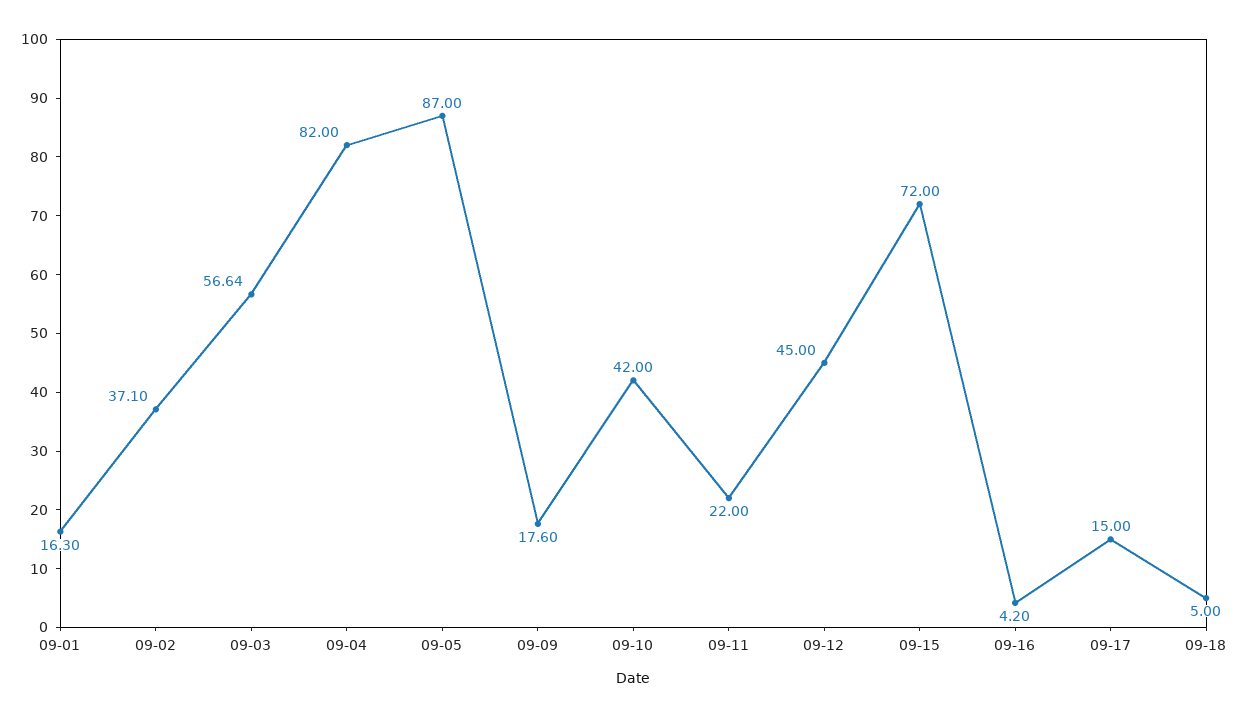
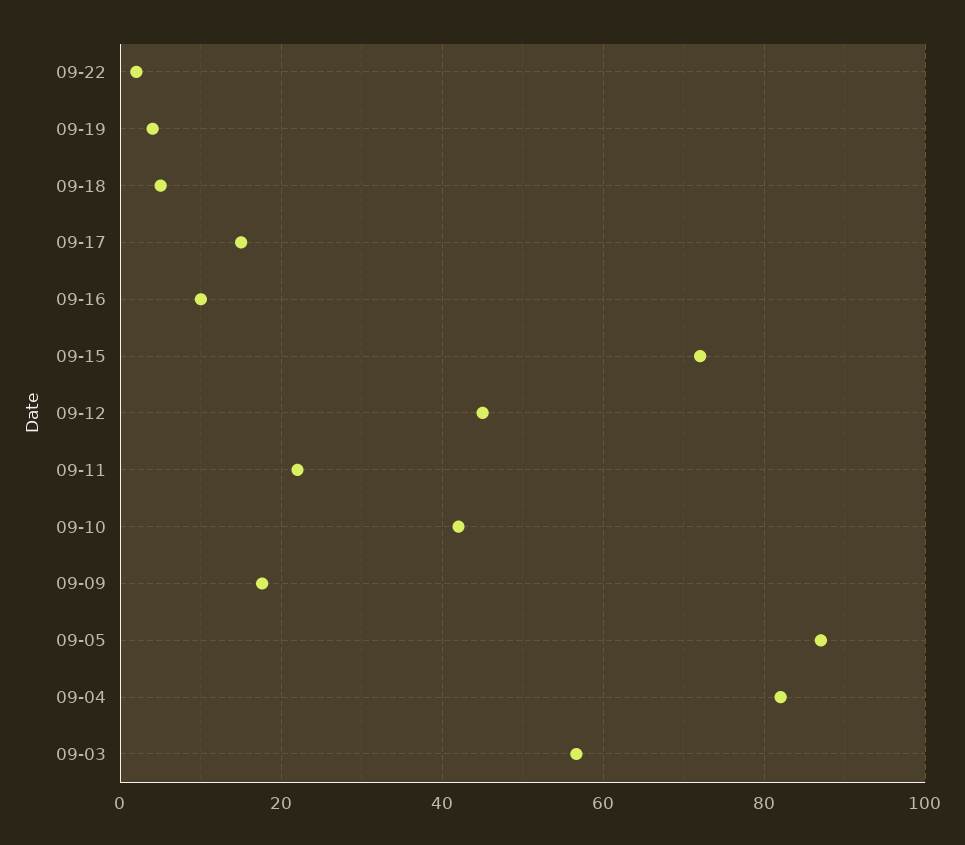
09-01: 16.3 -> none
09-02: 37.1 -> none
09-16: 4.2 -> 10
09-22: none -> 2
09-19: none -> 4

